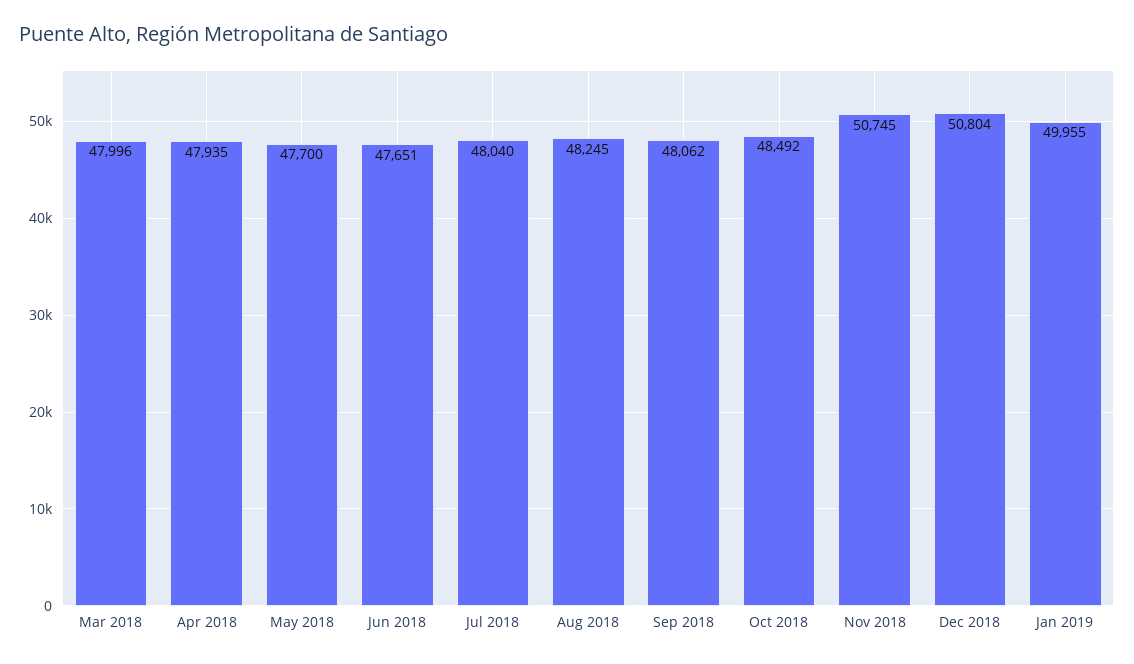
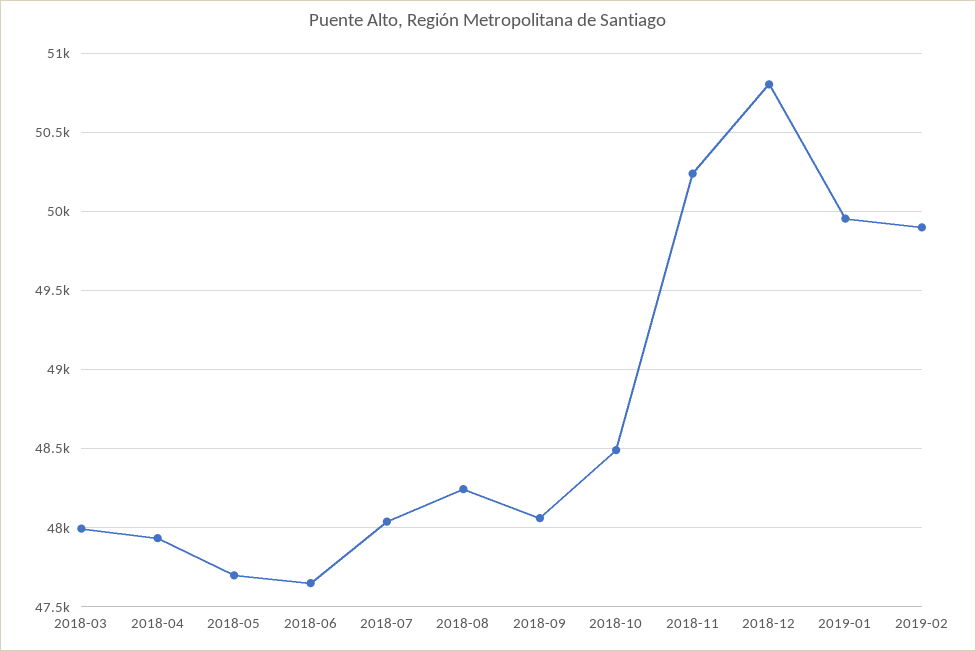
Nov 2018: 50745 -> 50250
2019-02: none -> 49900

